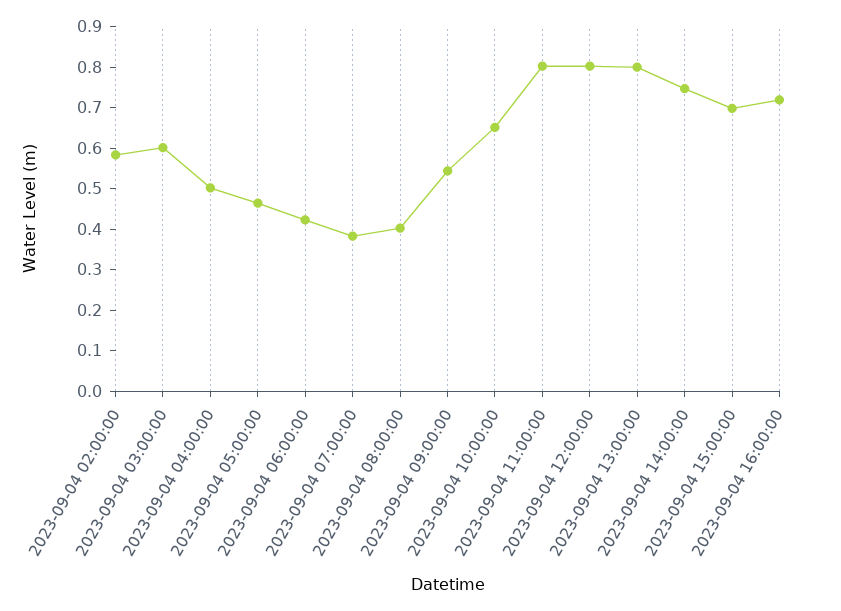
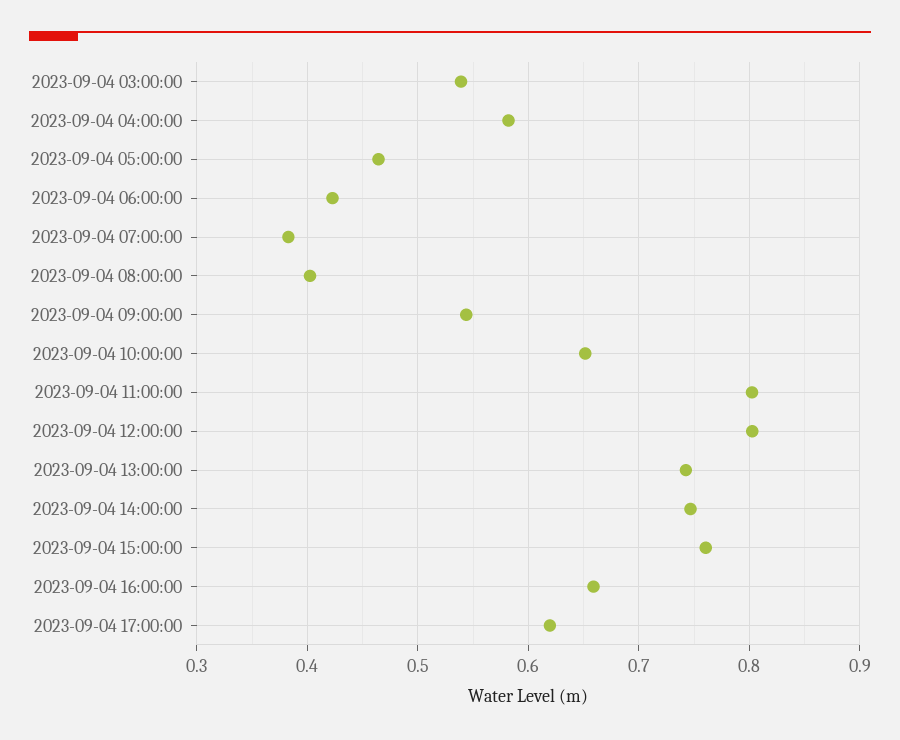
2023-09-04 02:00:00: 0.58 -> none
2023-09-04 03:00:00: 0.6 -> 0.54
2023-09-04 04:00:00: 0.5 -> 0.58
2023-09-04 13:00:00: 0.8 -> 0.74
2023-09-04 15:00:00: 0.7 -> 0.76
2023-09-04 16:00:00: 0.72 -> 0.66
2023-09-04 17:00:00: none -> 0.62

